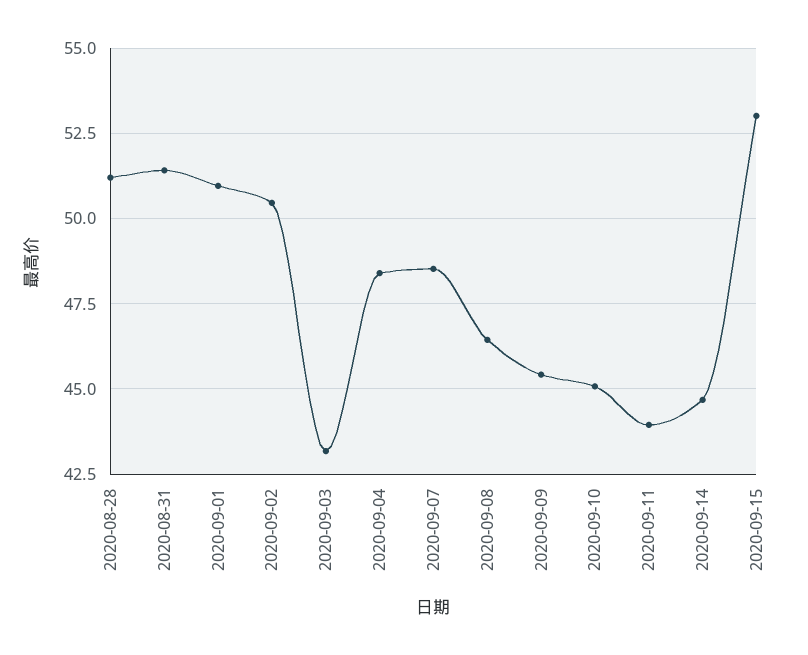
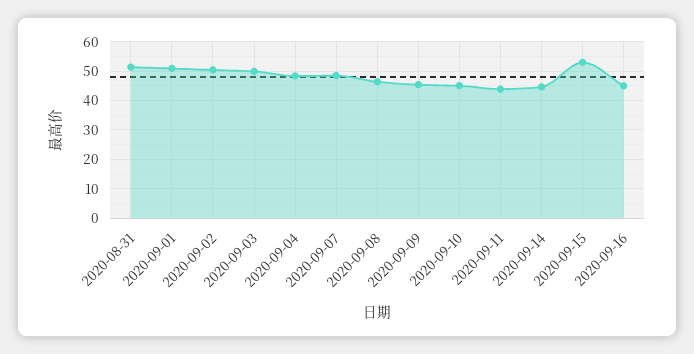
2020-08-28: 51.25 -> none
2020-09-03: 43.25 -> 50
2020-09-16: none -> 45

